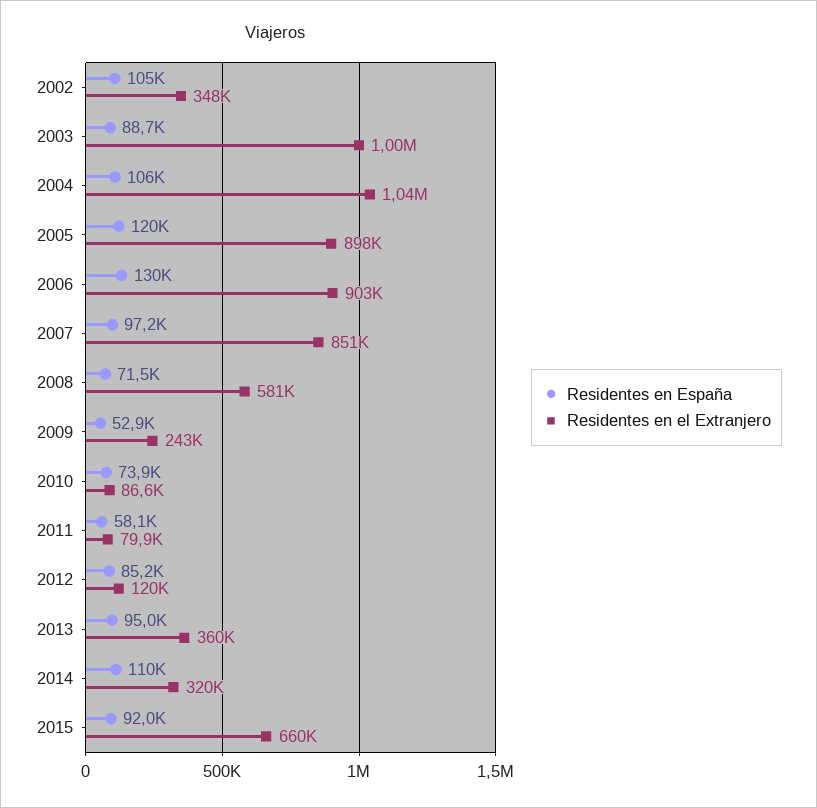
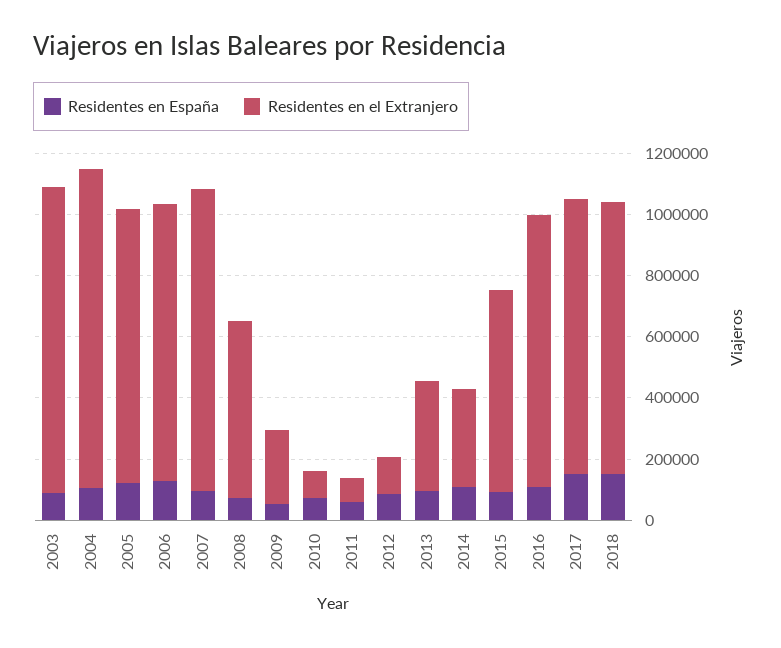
Residentes en España, 2002: 105000 -> none
Residentes en el Extranjero, 2002: 348000 -> none
Residentes en el Extranjero, 2007: 851000 -> 1000000
Residentes en España, 2016: none -> 100000
Residentes en el Extranjero, 2016: none -> 900000
Residentes en España, 2017: none -> 150000
Residentes en el Extranjero, 2017: none -> 900000
Residentes en España, 2018: none -> 150000
Residentes en el Extranjero, 2018: none -> 900000

